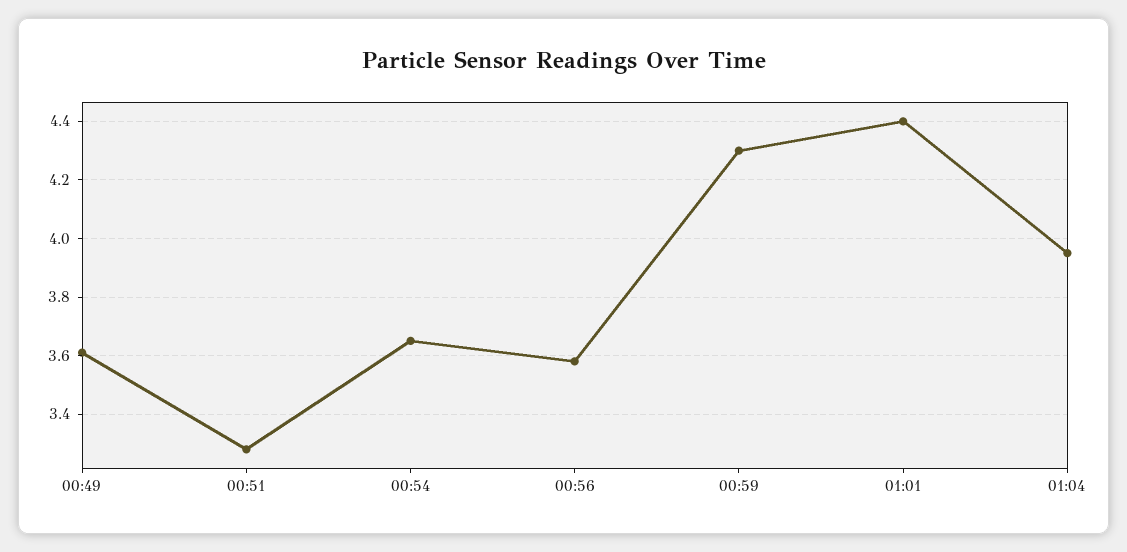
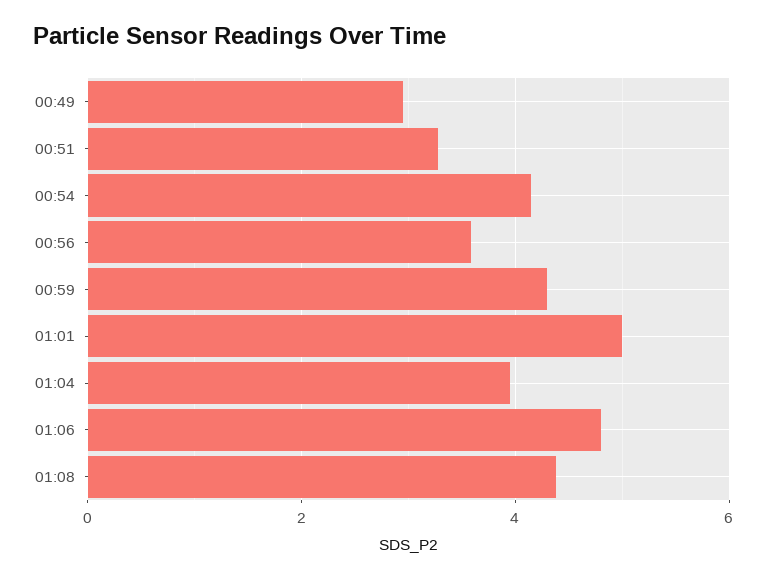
00:49: 3.6 -> 3
00:54: 3.65 -> 4.2
01:01: 4.4 -> 5
01:06: none -> 4.8
01:08: none -> 4.4

